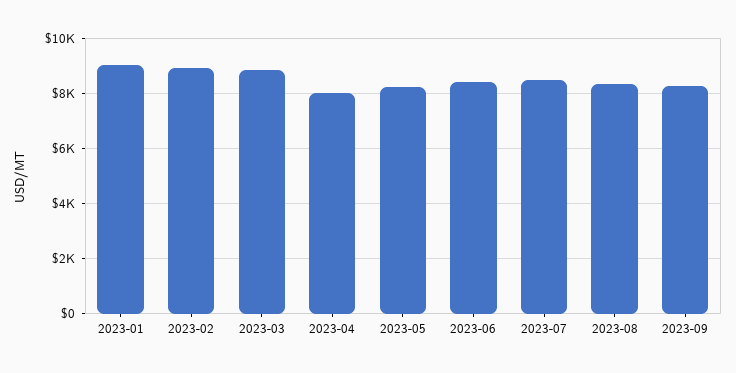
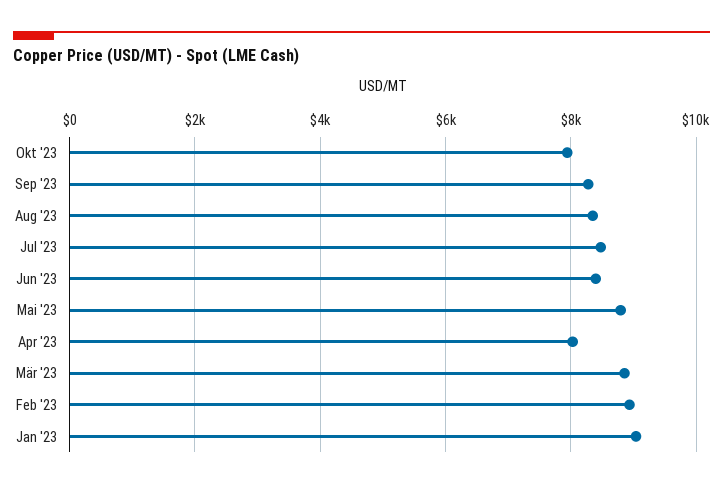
2023-05: 8250 -> 8800
Okt '23: none -> 8000

